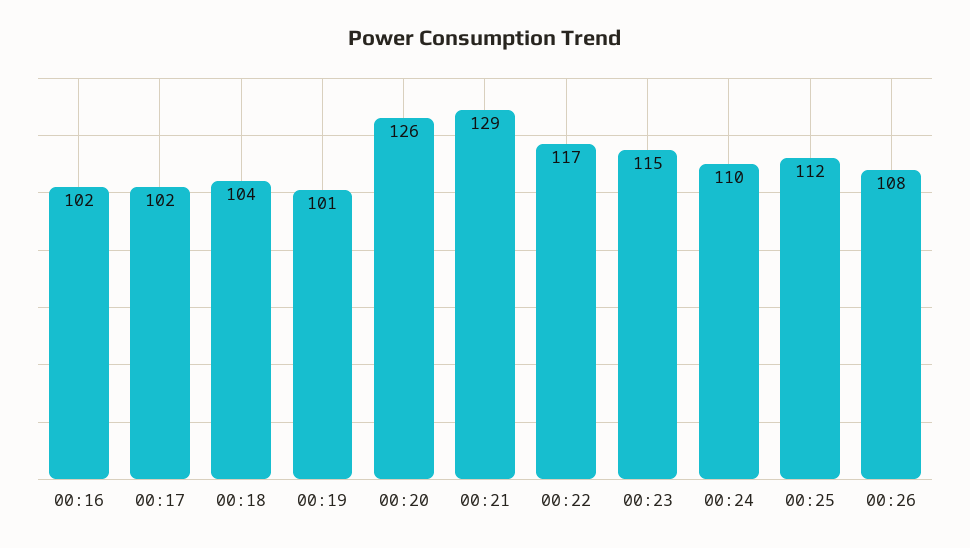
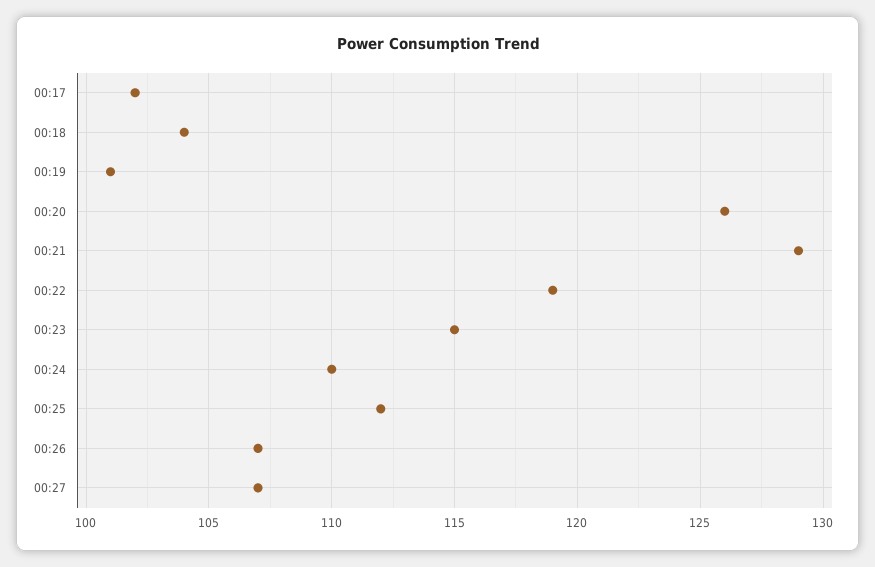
00:16: 102 -> none
00:22: 117 -> 119
00:26: 108 -> 107
00:27: none -> 107

